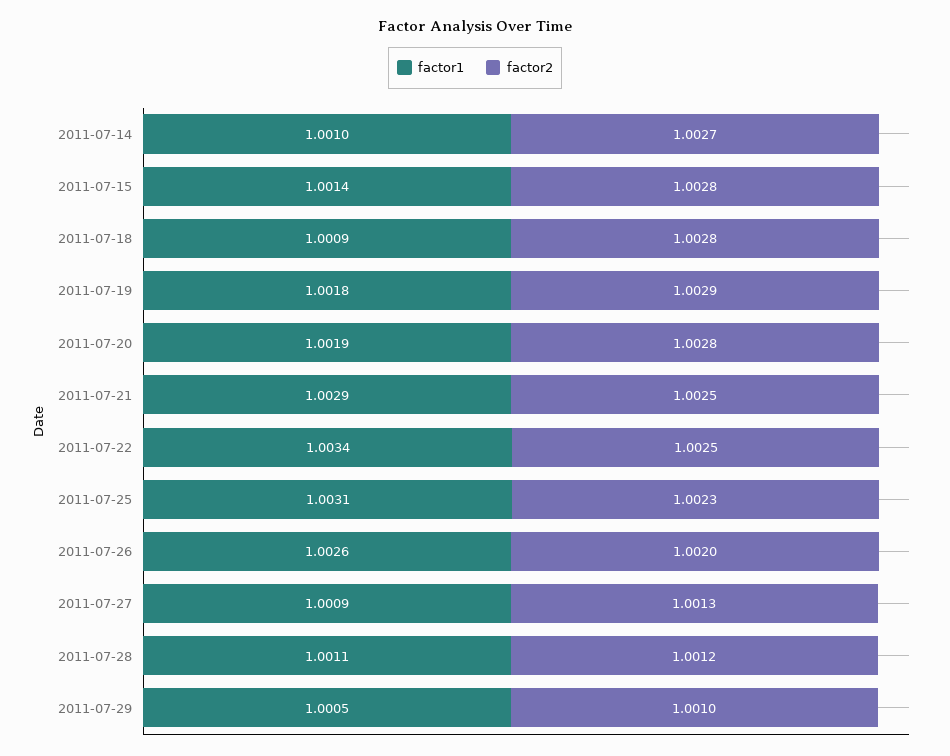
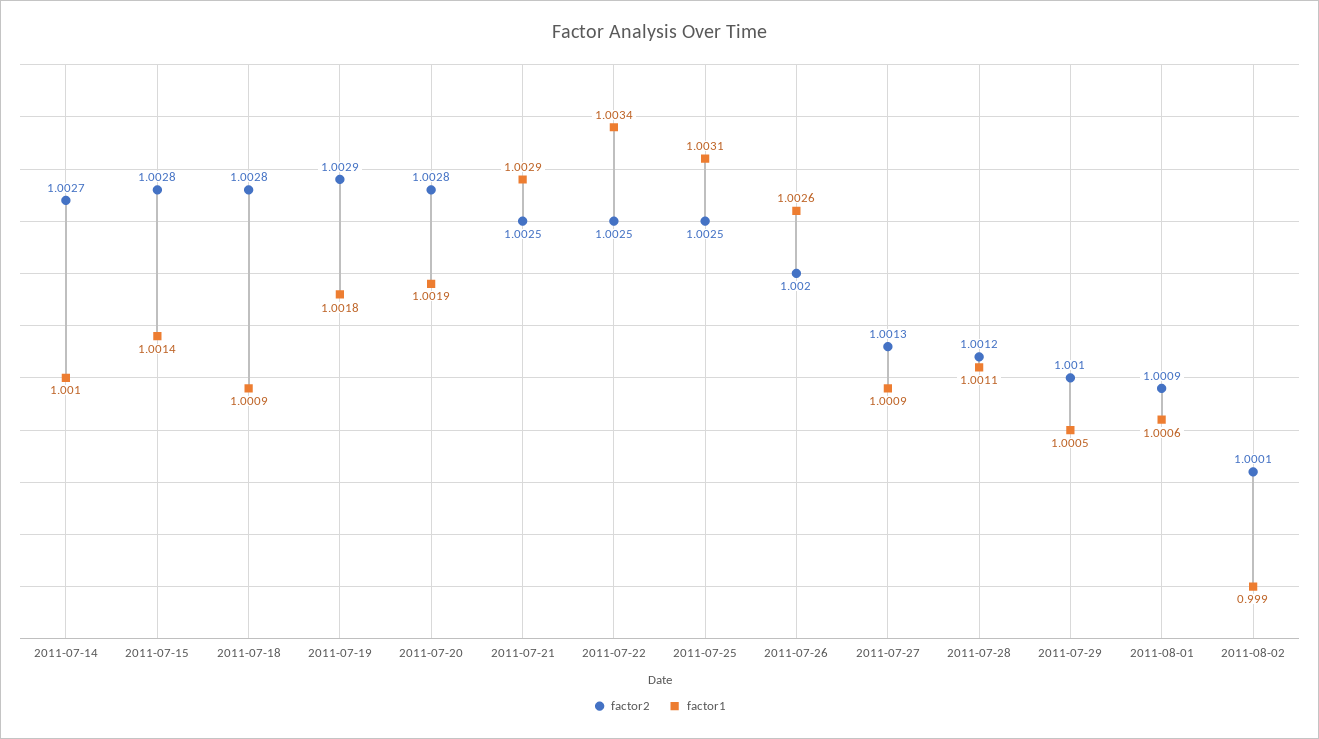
factor2, 2011-07-25: 1.0023 -> 1.0025
factor2, 2011-08-01: none -> 1.0009
factor1, 2011-08-01: none -> 1.0006
factor2, 2011-08-02: none -> 1.0001
factor1, 2011-08-02: none -> 0.999

